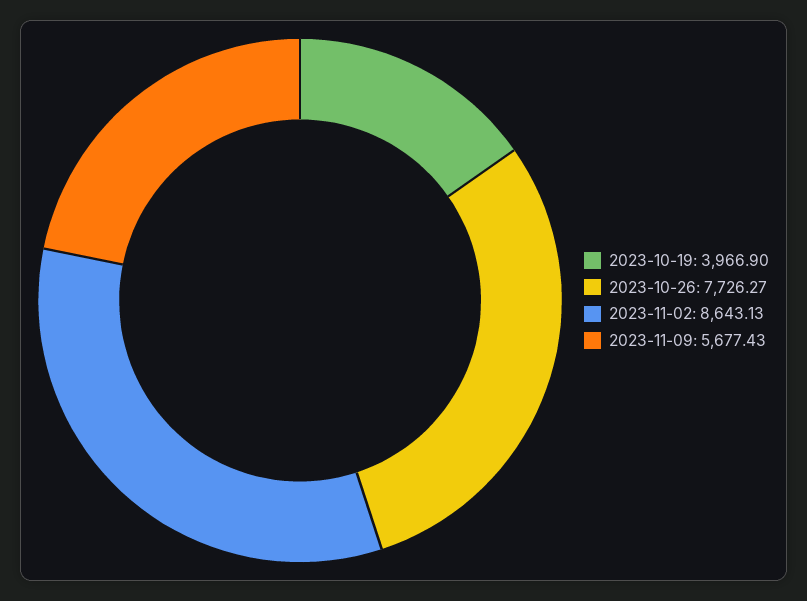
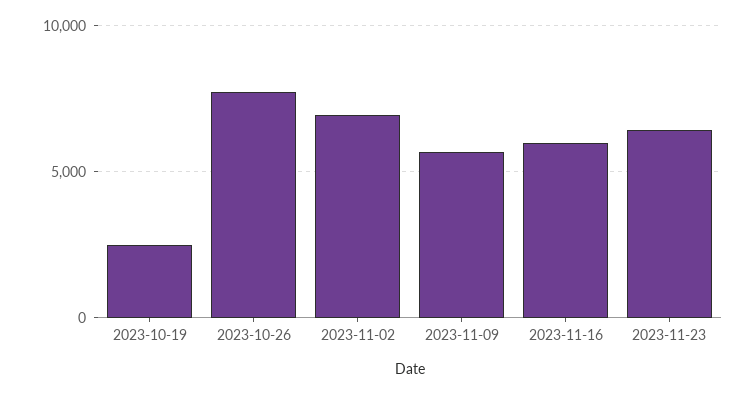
2023-10-19: 3966.9 -> 2500
2023-11-02: 8643.13 -> 7000
2023-11-16: none -> 6000
2023-11-23: none -> 6500

